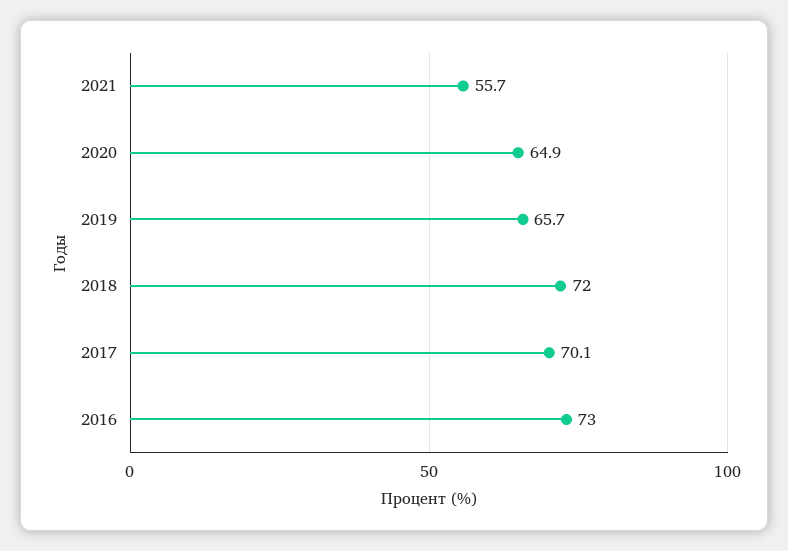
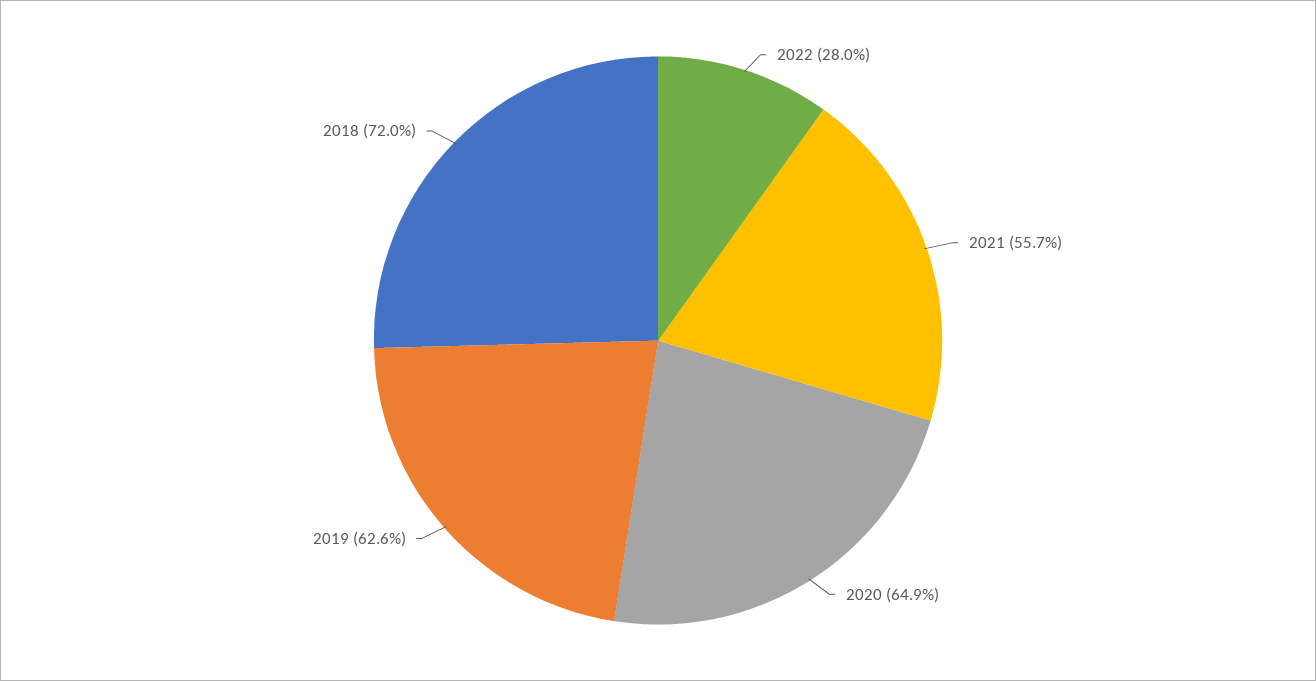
2019: 65.7 -> 62.6
2017: 70.1 -> none
2016: 73 -> none
2022: none -> 28

